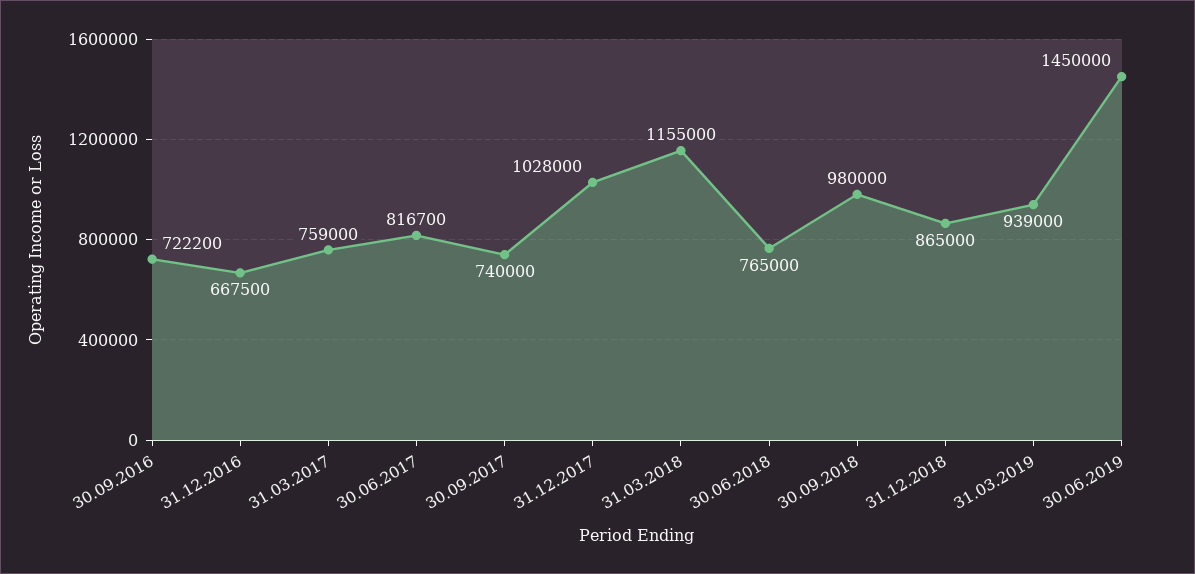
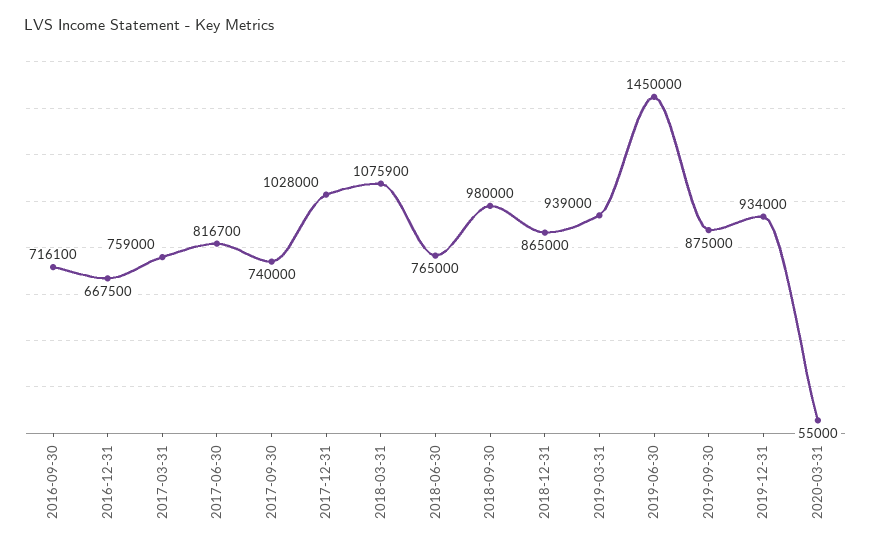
30.09.2016: 722200 -> 716100
31.03.2018: 1155000 -> 1075900
2019-09-30: none -> 875000
2019-12-31: none -> 934000
2020-03-31: none -> 55000

